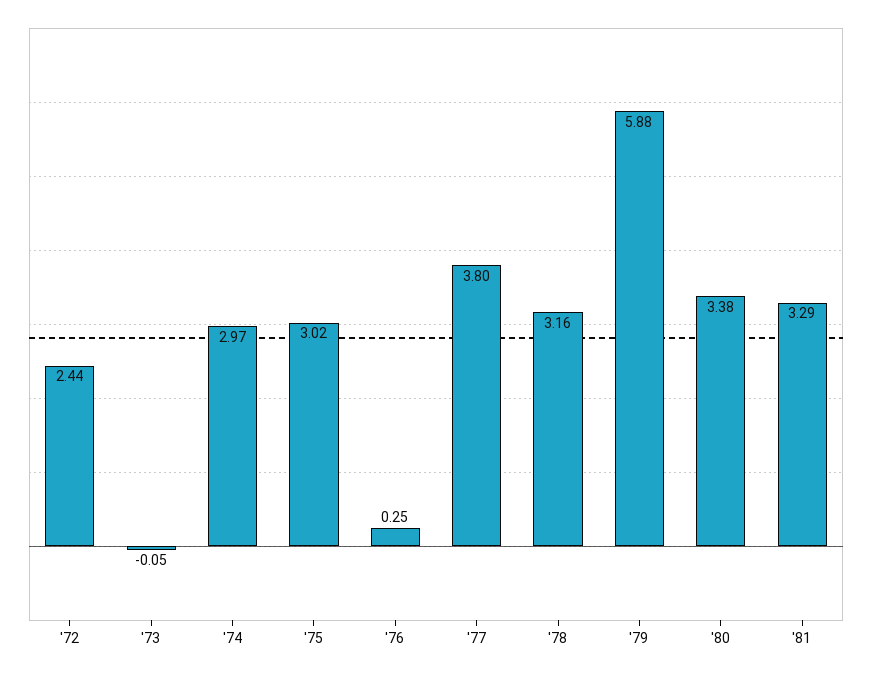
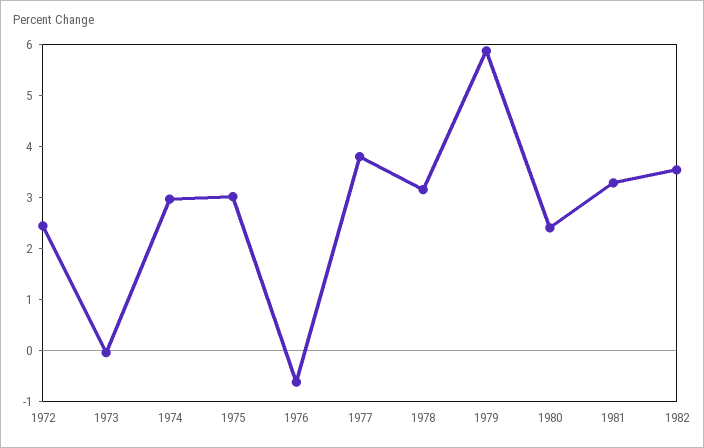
'76: 0.25 -> -0.6
'80: 3.38 -> 2.4
1982: none -> 3.6

